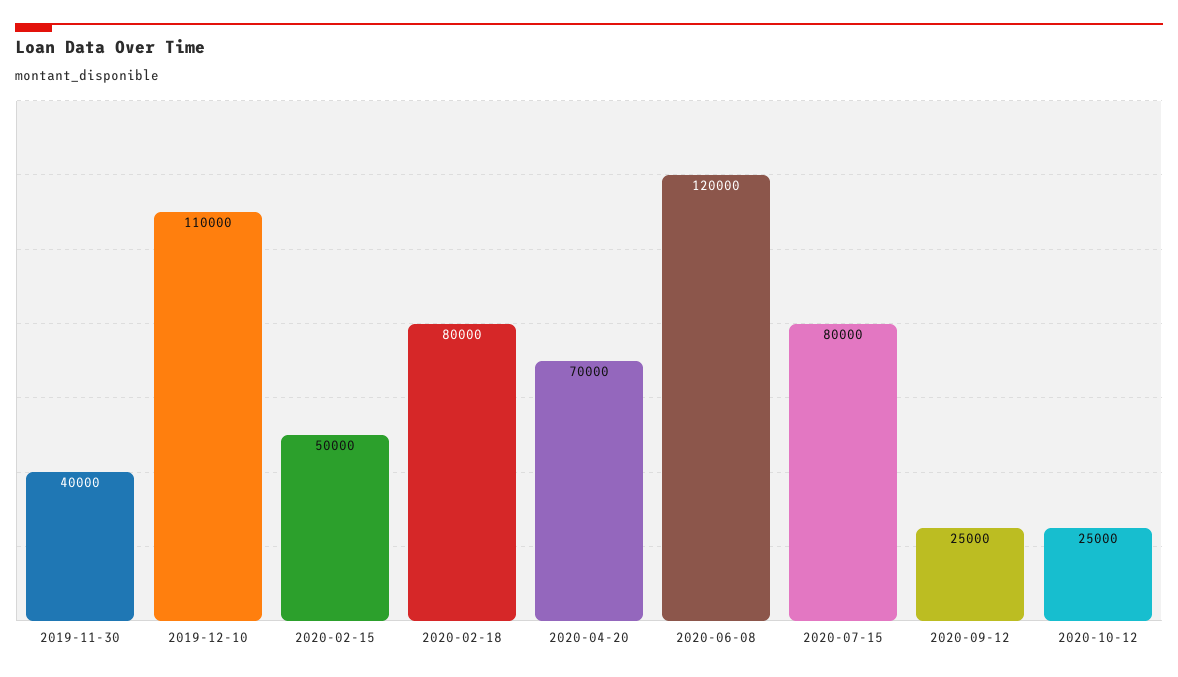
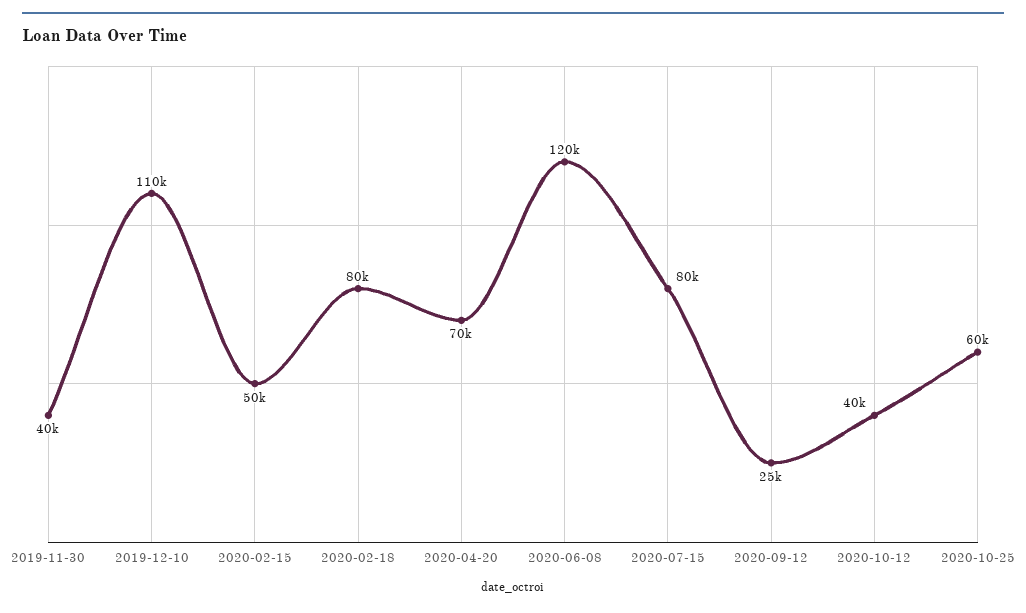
2020-10-12: 25000 -> 40000
2020-10-25: none -> 60000

